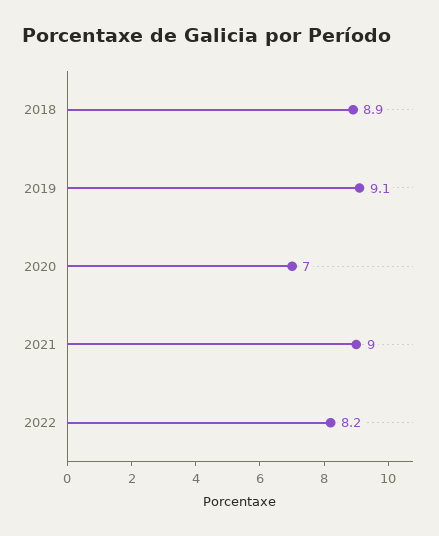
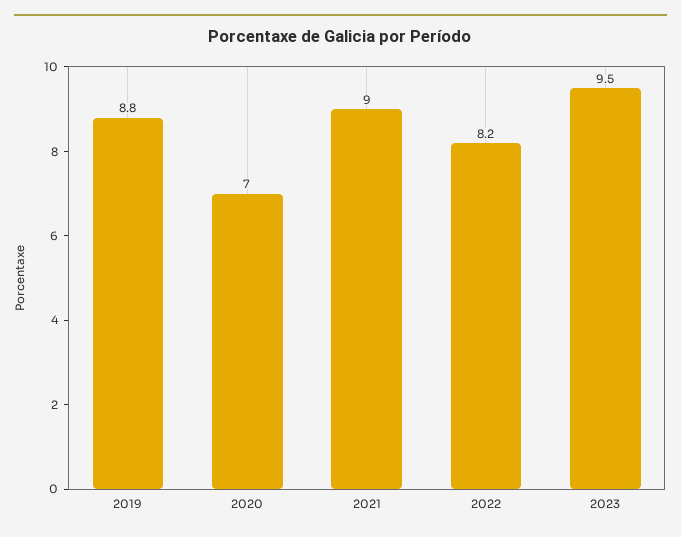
2018: 8.9 -> none
2019: 9.1 -> 8.8
2023: none -> 9.5

